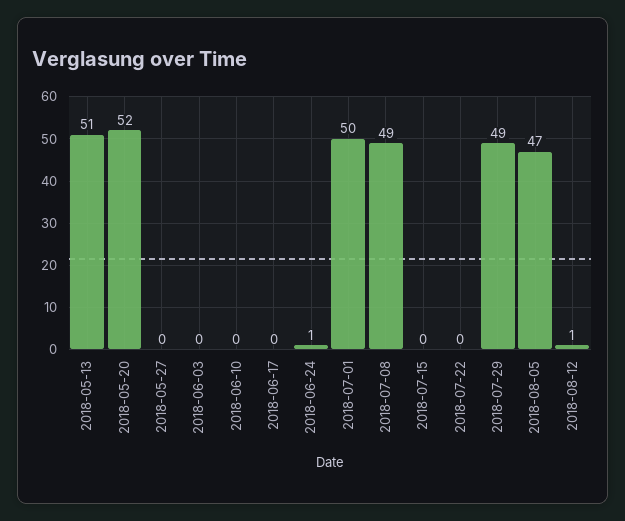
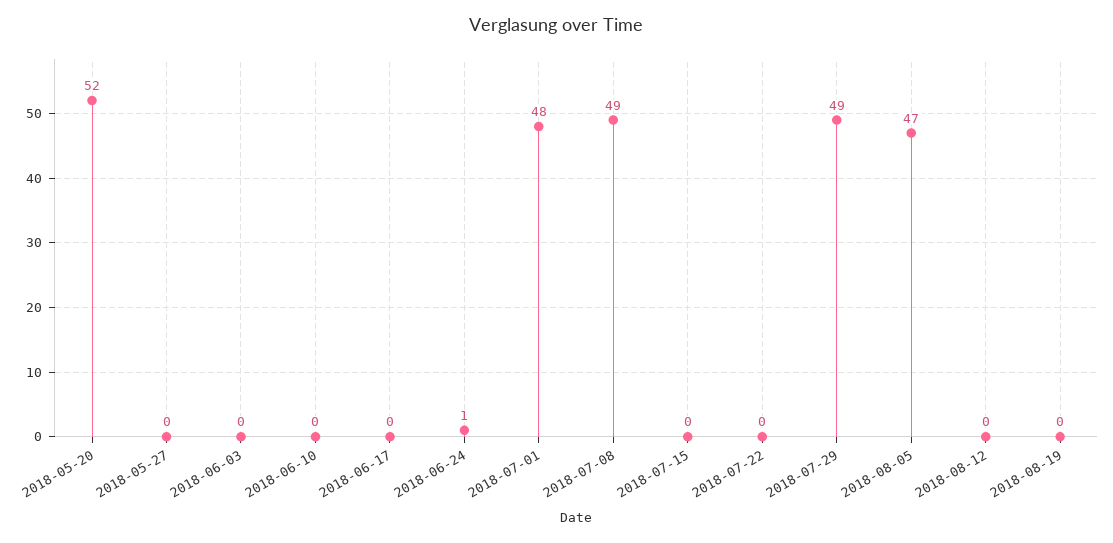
2018-05-13: 51 -> none
2018-07-01: 50 -> 48
2018-08-12: 1 -> 0
2018-08-19: none -> 0

